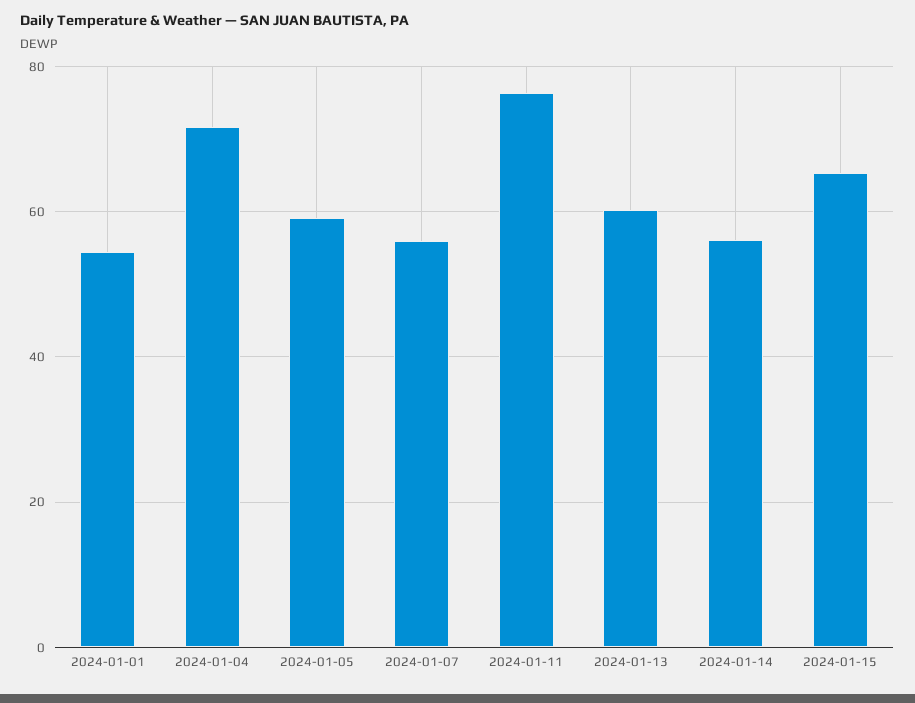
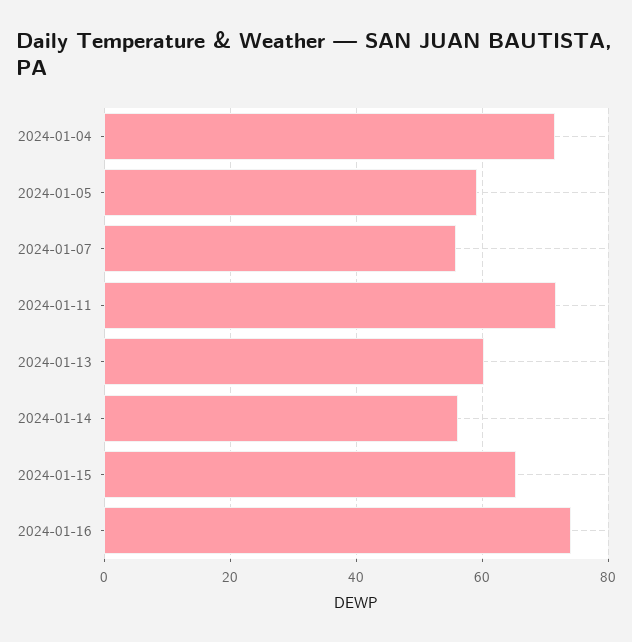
2024-01-01: 54 -> none
2024-01-11: 76 -> 72
2024-01-16: none -> 74

